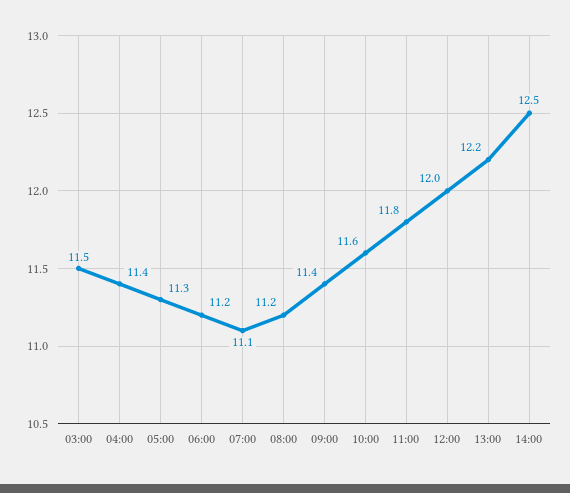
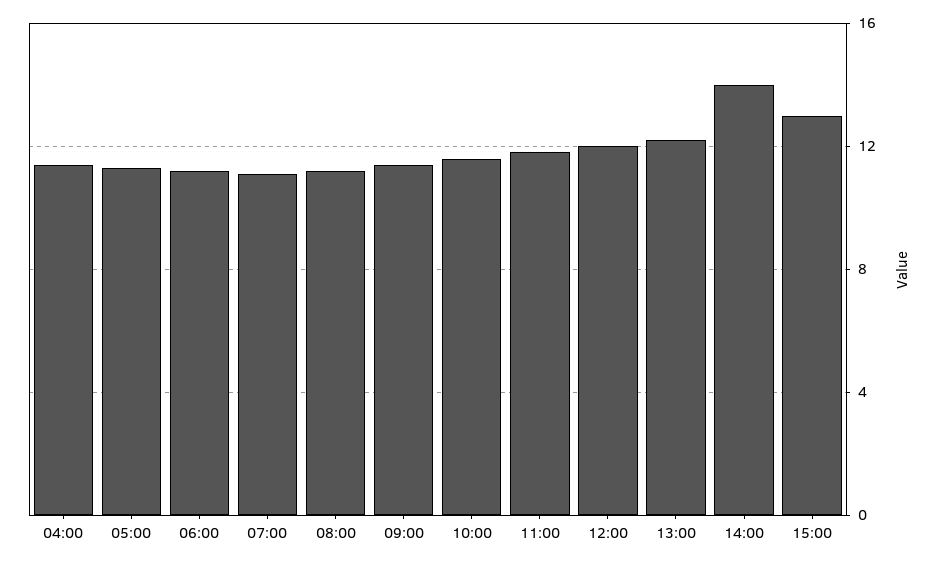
03:00: 11.5 -> none
14:00: 12.5 -> 14
15:00: none -> 13

